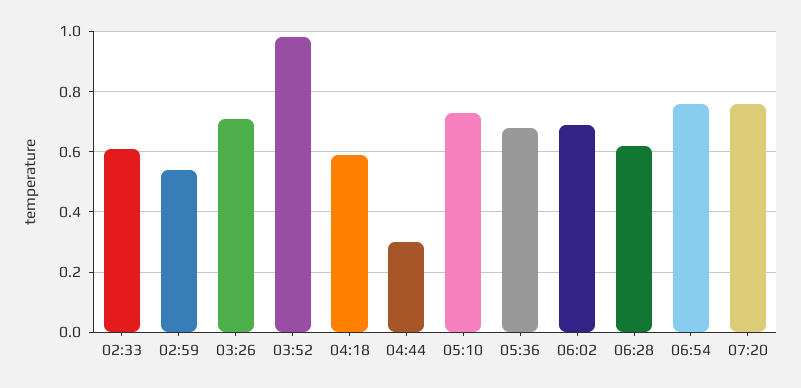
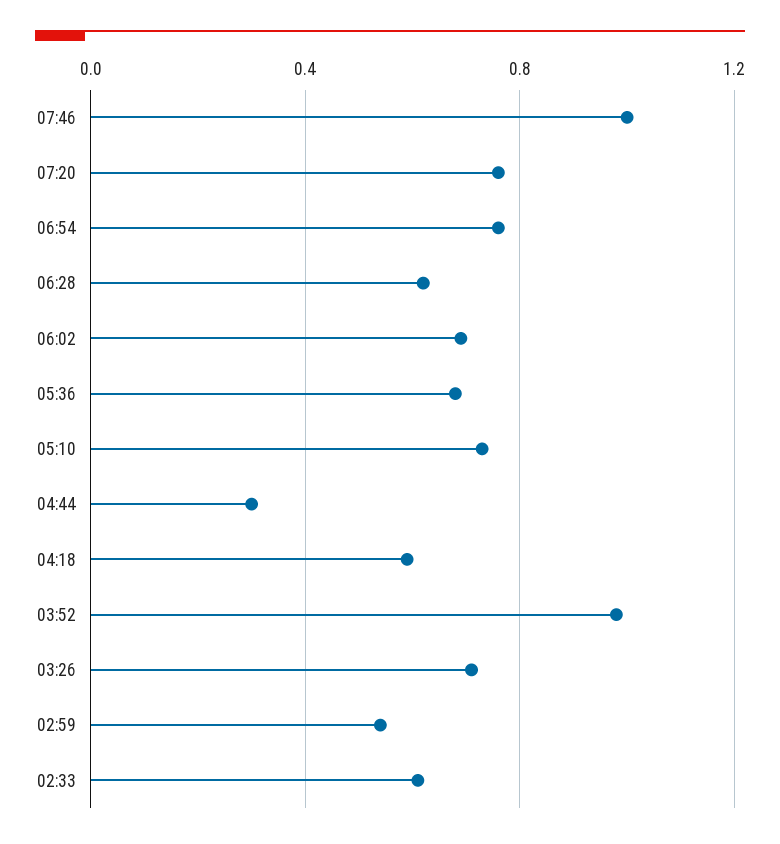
07:46: none -> 1

